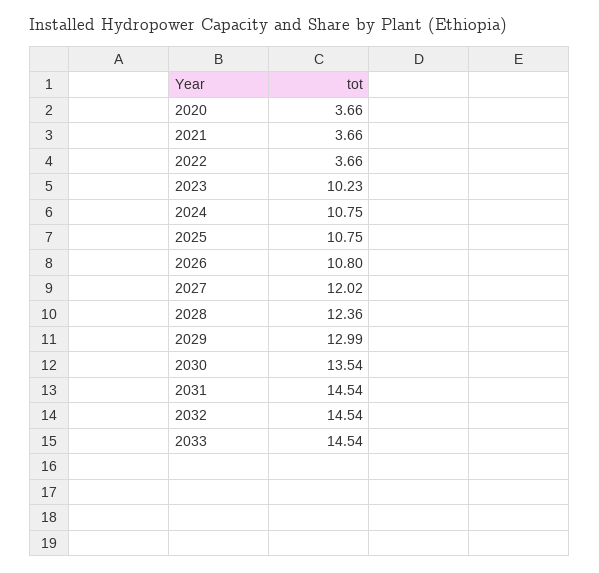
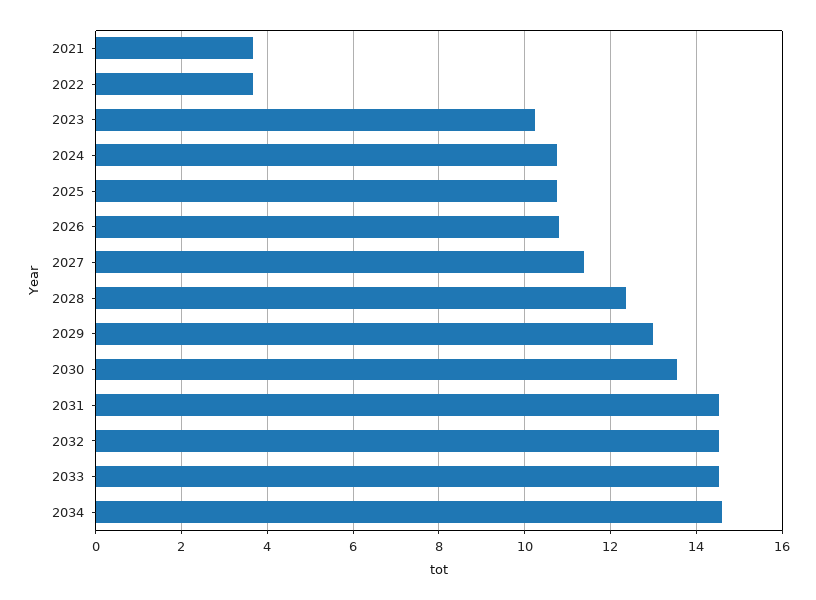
2020: 3.66 -> none
2027: 12.02 -> 11.4
2034: none -> 14.6

